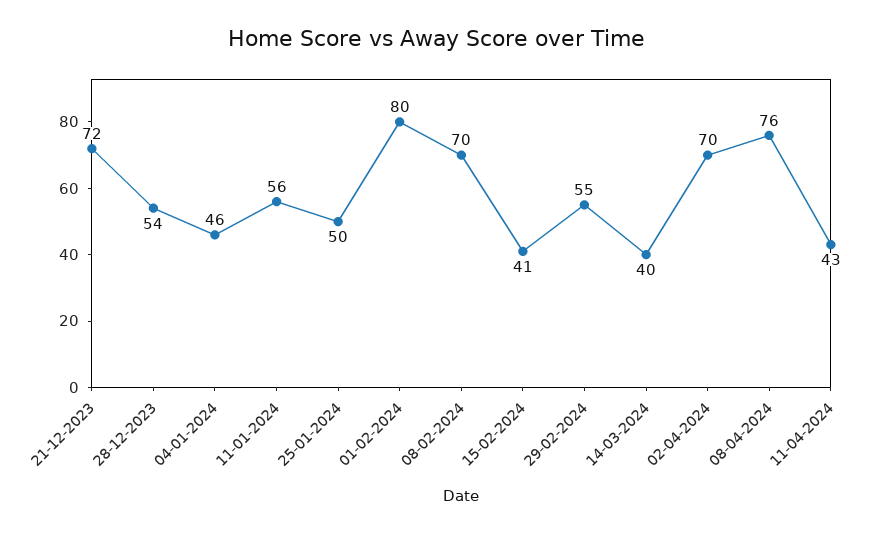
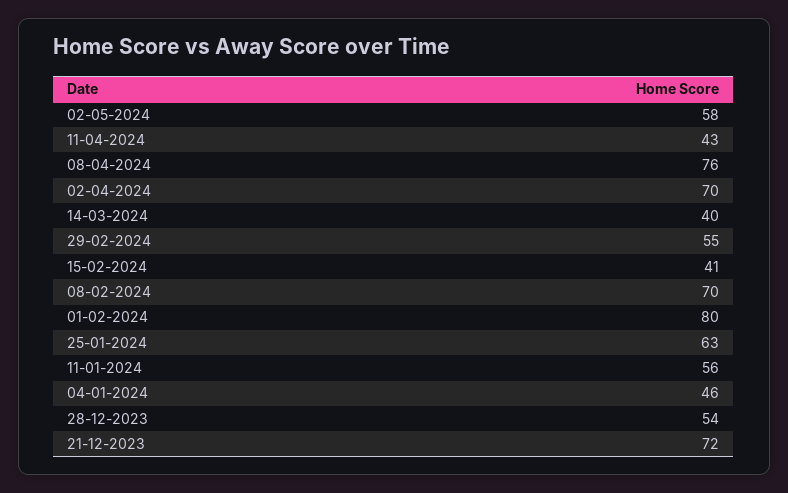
25-01-2024: 50 -> 63
02-05-2024: none -> 58

